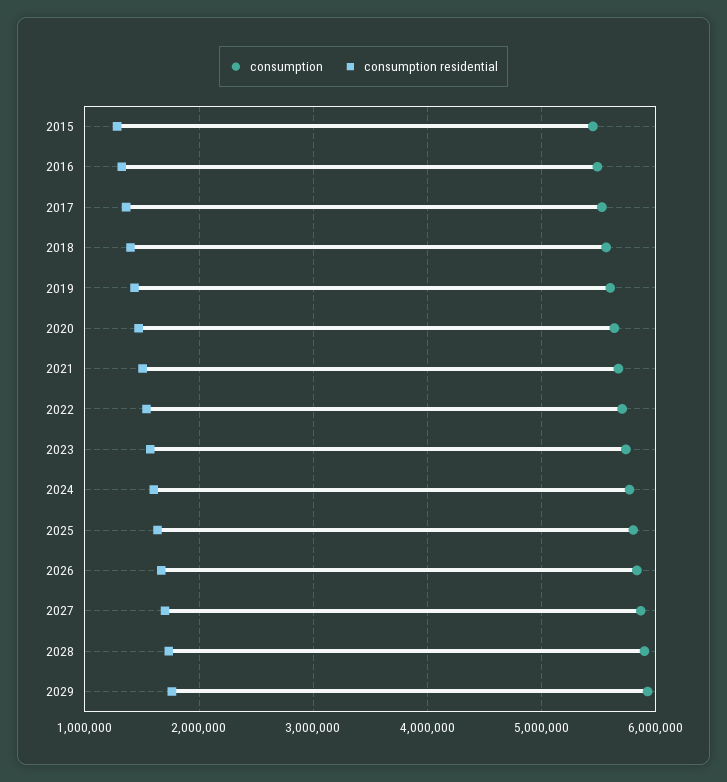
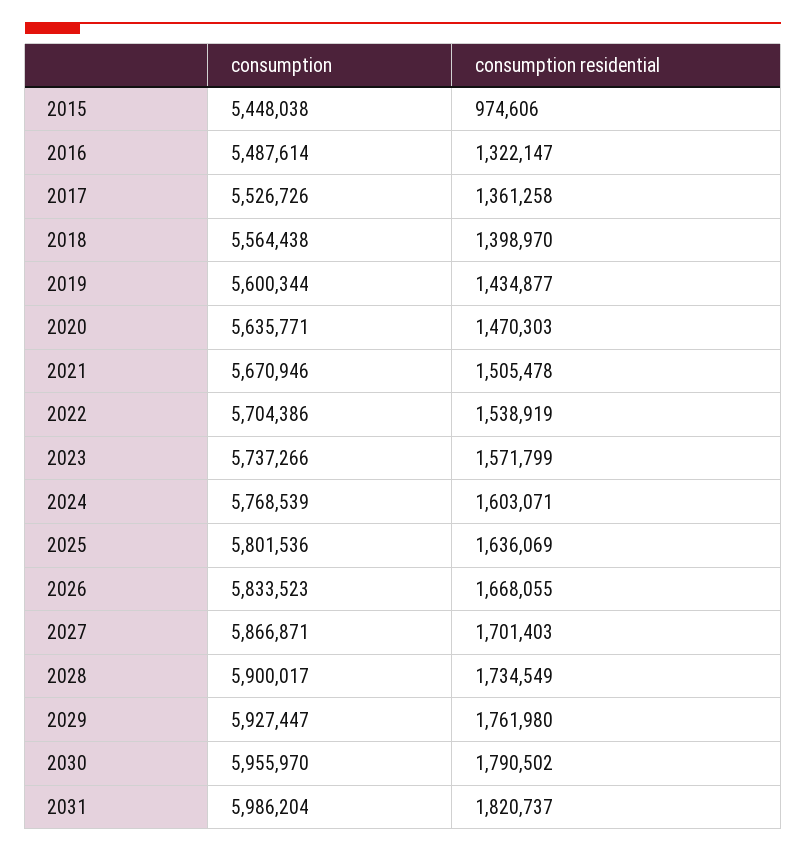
consumption residential, 2015: 1300000 -> 974606
consumption, 2030: none -> 5955970
consumption residential, 2030: none -> 1790502
consumption, 2031: none -> 5986204
consumption residential, 2031: none -> 1820737

